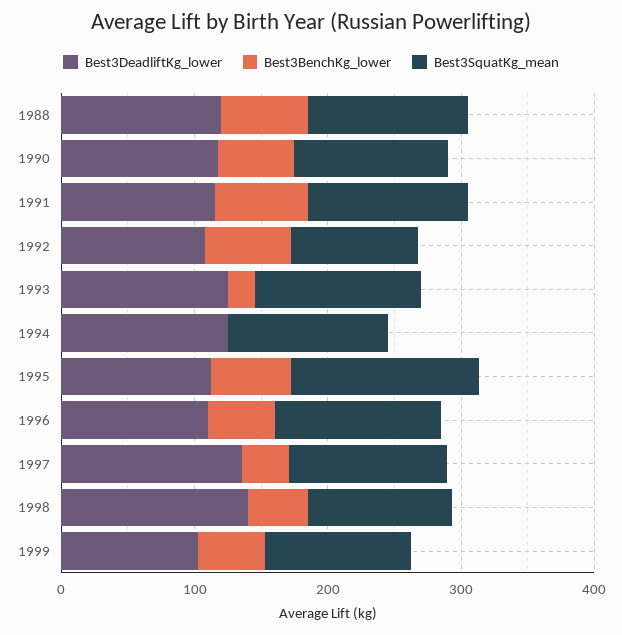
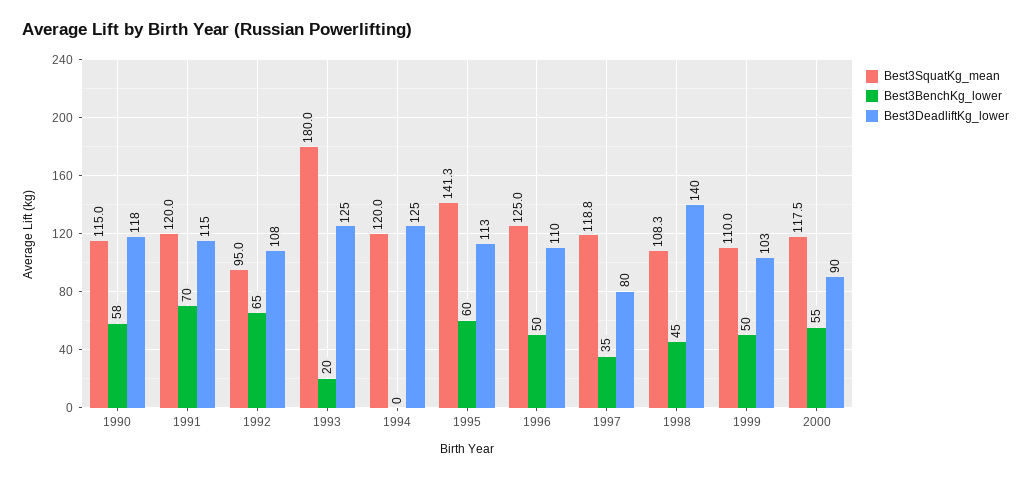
Best3DeadliftKg_lower, 1988: 120 -> none
Best3BenchKg_lower, 1988: 60 -> none
Best3SquatKg_mean, 1988: 120 -> none
Best3SquatKg_mean, 1993: 120 -> 180
Best3DeadliftKg_lower, 1997: 140 -> 80
Best3SquatKg_mean, 2000: none -> 117.5
Best3BenchKg_lower, 2000: none -> 55
Best3DeadliftKg_lower, 2000: none -> 90

